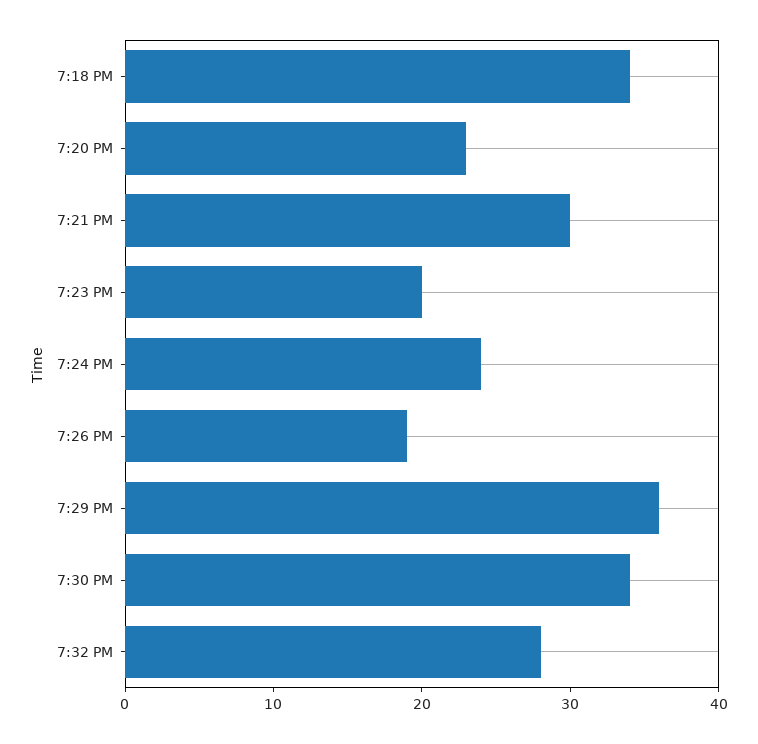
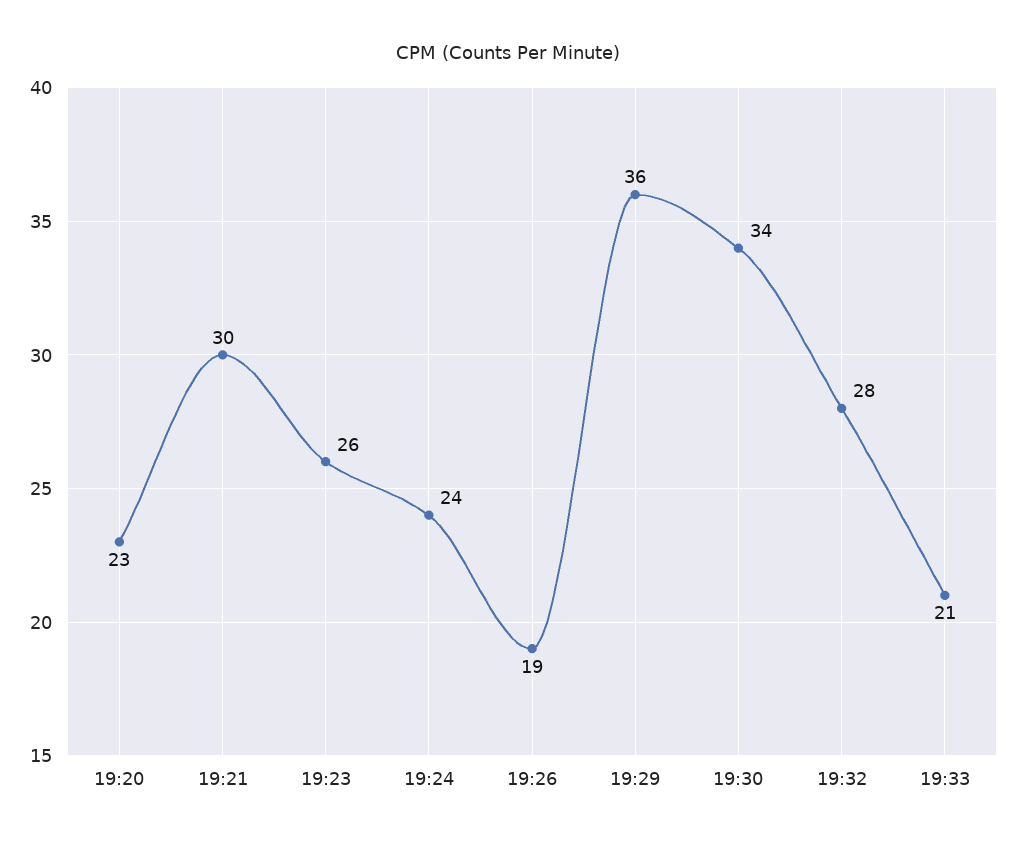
7:18 PM: 34 -> none
7:23 PM: 20 -> 26
19:33: none -> 21

